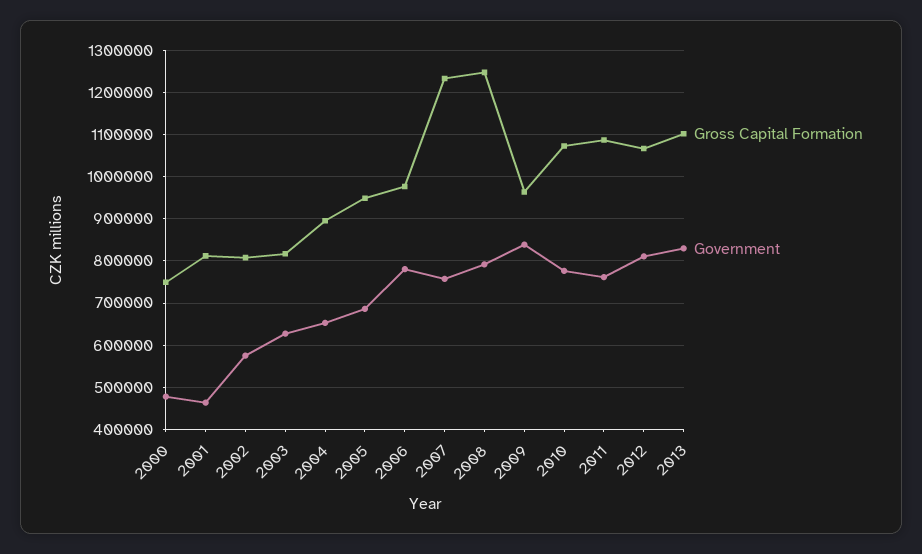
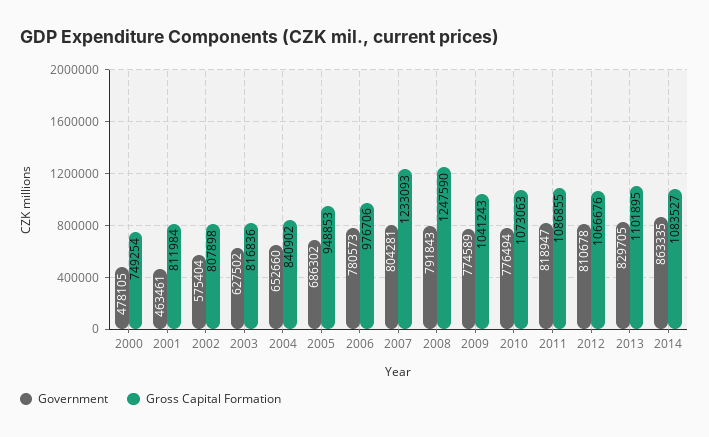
Gross Capital Formation, 2004: 900000 -> 840902
Government, 2007: 760000 -> 804281
Gross Capital Formation, 2009: 960000 -> 1041243
Government, 2009: 840000 -> 774589
Government, 2011: 760000 -> 818947
Government, 2014: none -> 863335
Gross Capital Formation, 2014: none -> 1083527

